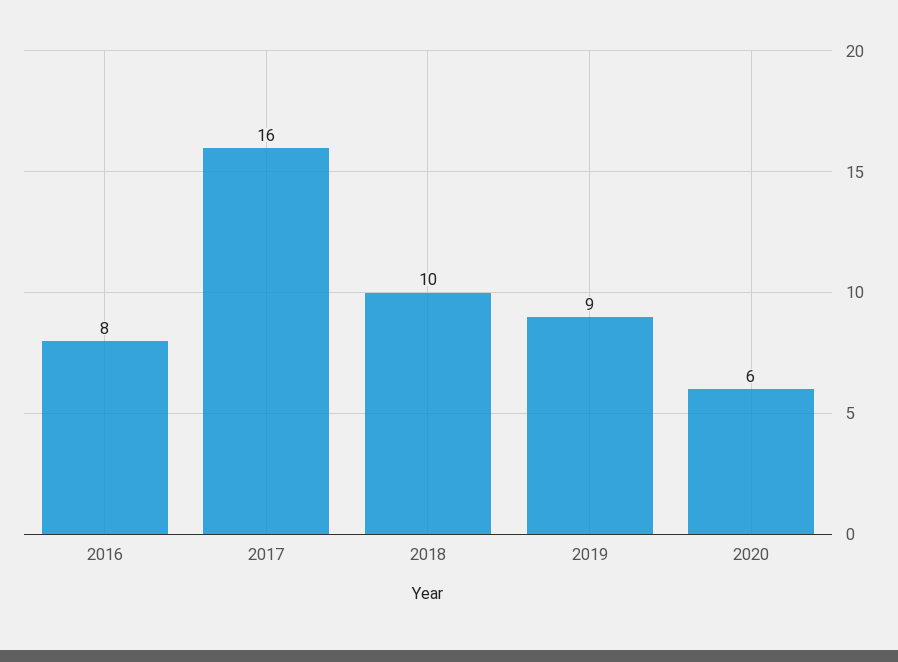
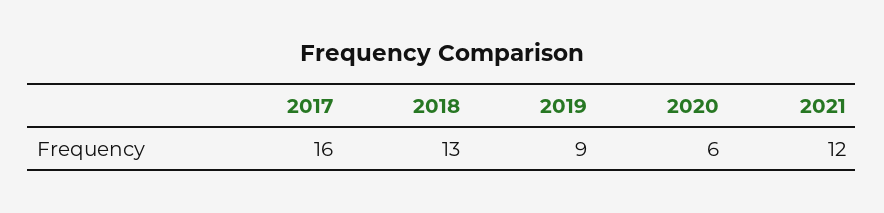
2016: 8 -> none
2018: 10 -> 13
2021: none -> 12

